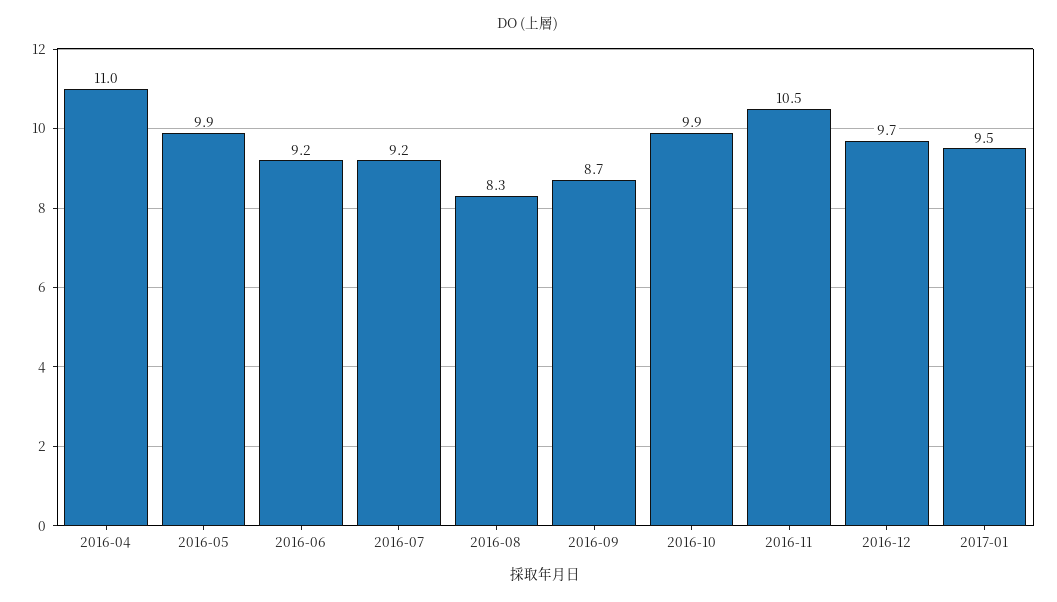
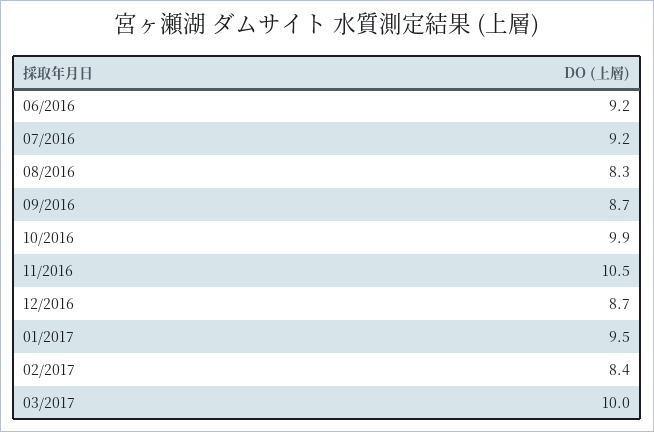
2016-04: 11 -> none
2016-05: 9.9 -> none
2016-12: 9.7 -> 8.7
02/2017: none -> 8.4
03/2017: none -> 10

